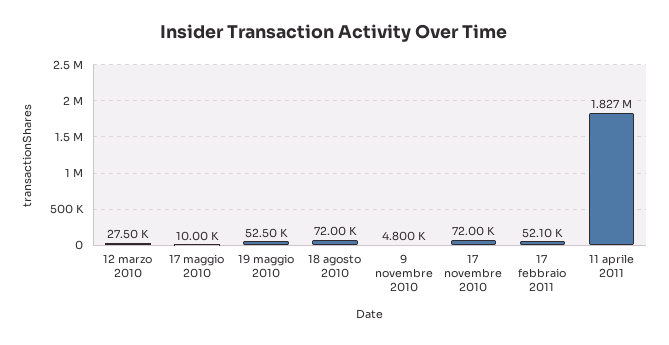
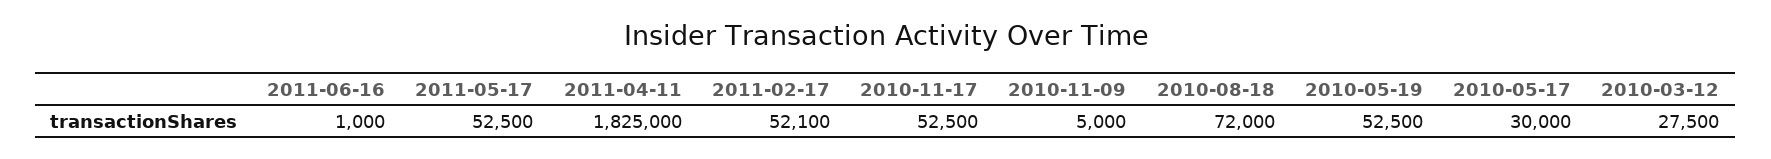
17 maggio 2010: 10000 -> 30000
9 novembre 2010: 4800 -> 5000
17 novembre 2010: 72000 -> 52500
11 aprile 2011: 1827000 -> 1825000
2011-06-16: none -> 1000
2011-05-17: none -> 52500

